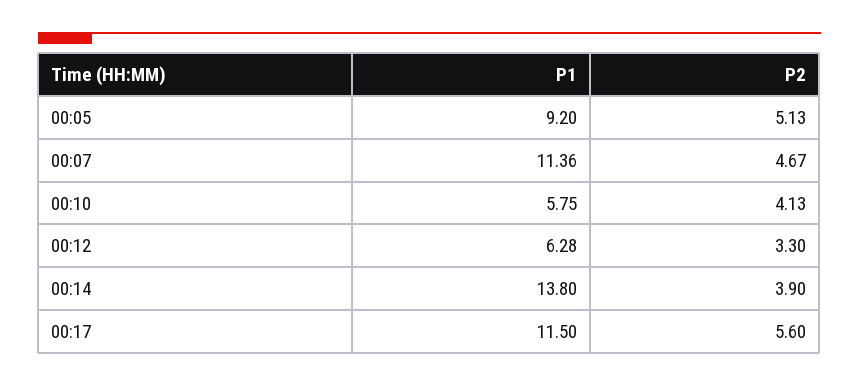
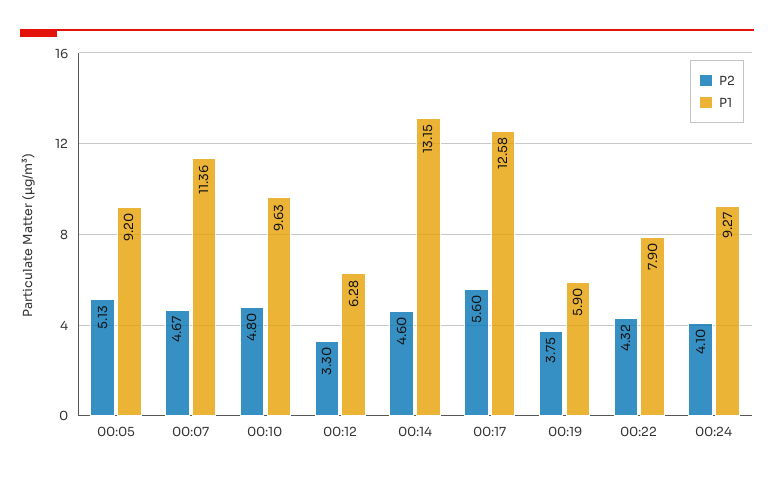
P1, 00:10: 5.75 -> 9.63
P2, 00:10: 4.13 -> 4.8
P1, 00:14: 13.8 -> 13.15
P2, 00:14: 3.9 -> 4.6
P1, 00:17: 11.5 -> 12.58
P2, 00:19: none -> 3.75
P1, 00:19: none -> 5.9
P2, 00:22: none -> 4.32
P1, 00:22: none -> 7.9
P2, 00:24: none -> 4.1
P1, 00:24: none -> 9.27

